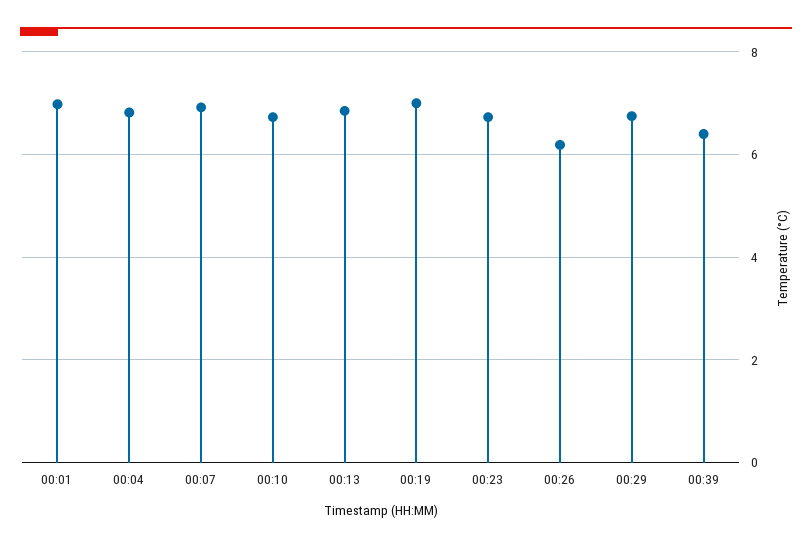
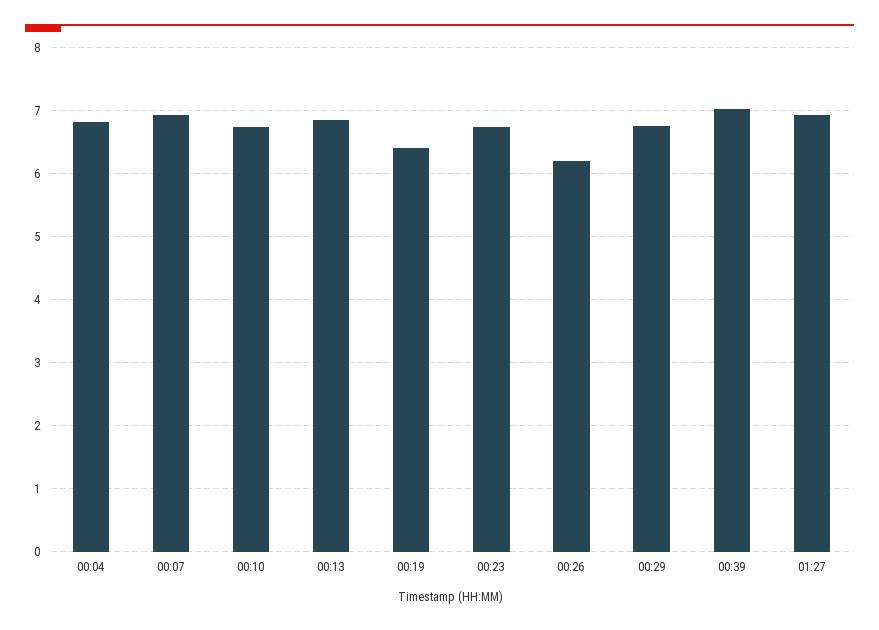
00:01: 7 -> none
00:19: 7 -> 6.4
00:39: 6.4 -> 7
01:27: none -> 6.9

